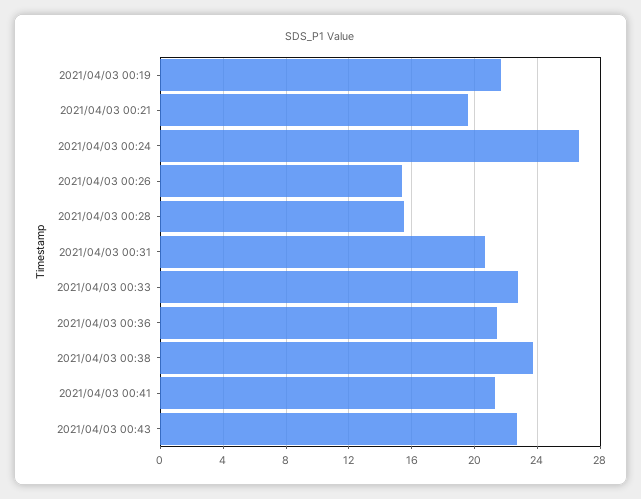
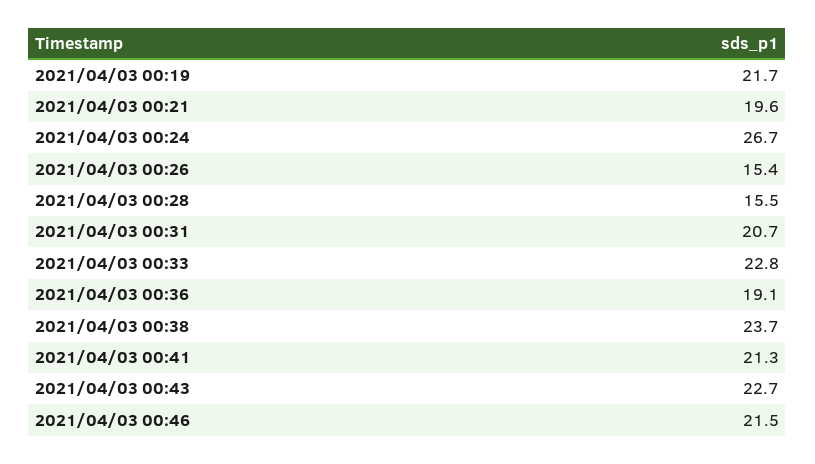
2021/04/03 00:36: 21.5 -> 19.1
2021/04/03 00:46: none -> 21.5

